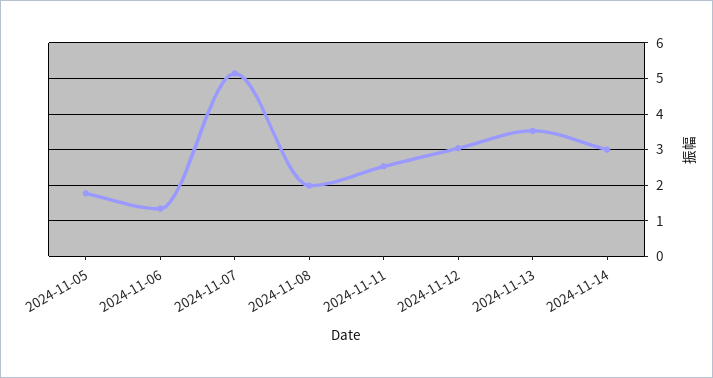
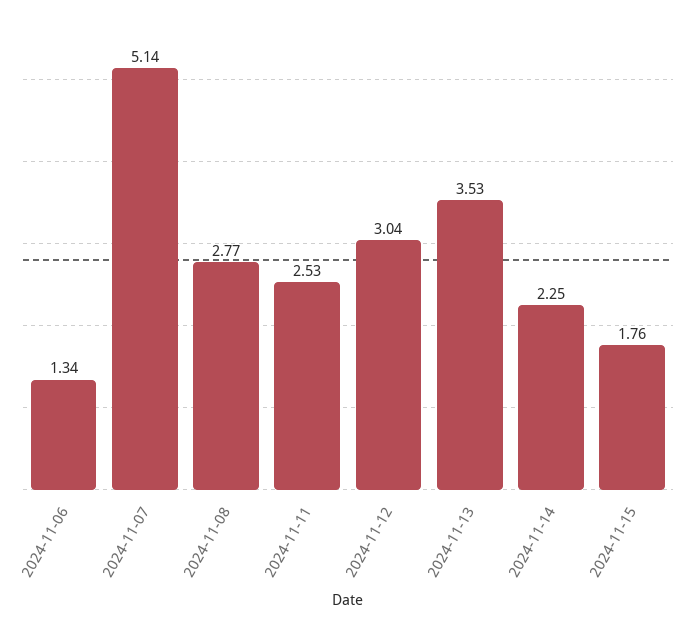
2024-11-05: 1.8 -> none
2024-11-08: 2 -> 2.77
2024-11-14: 3 -> 2.25
2024-11-15: none -> 1.76

